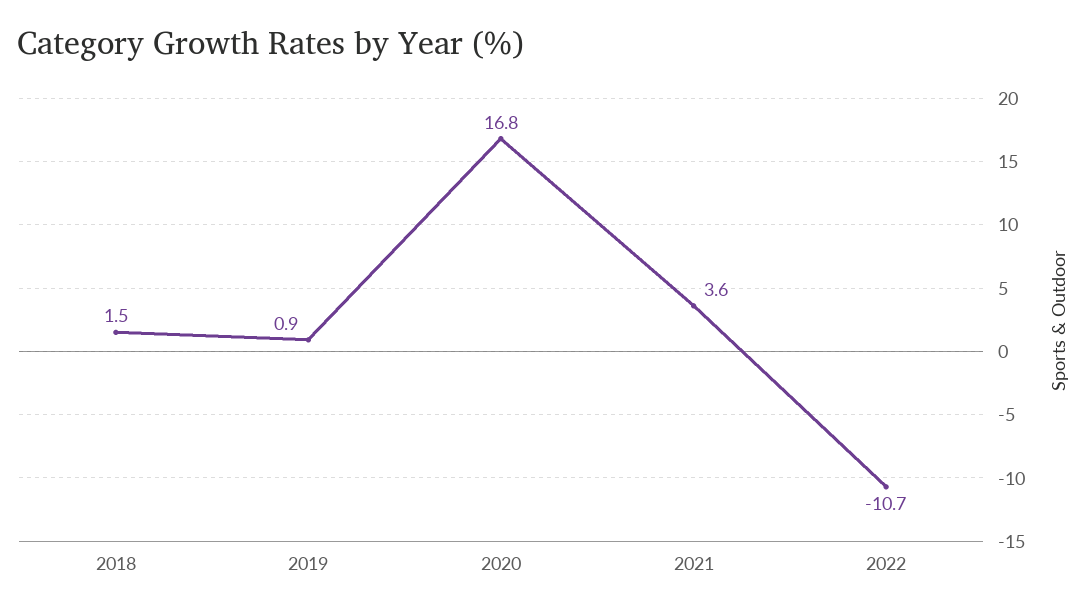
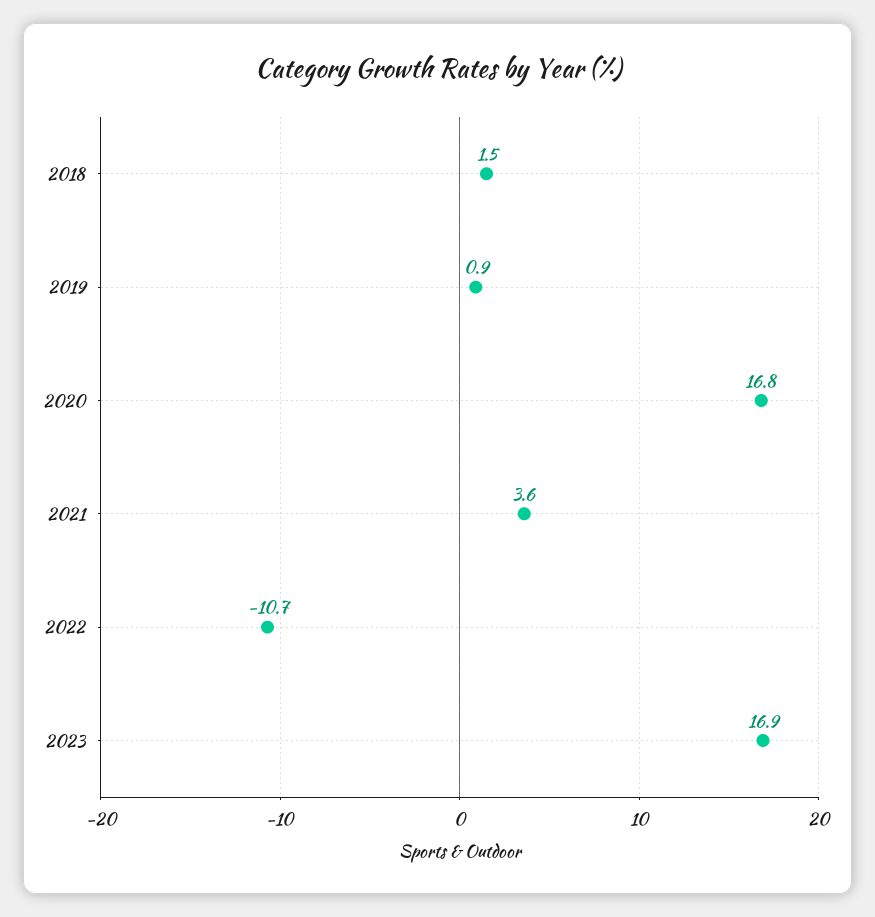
2023: none -> 16.9

